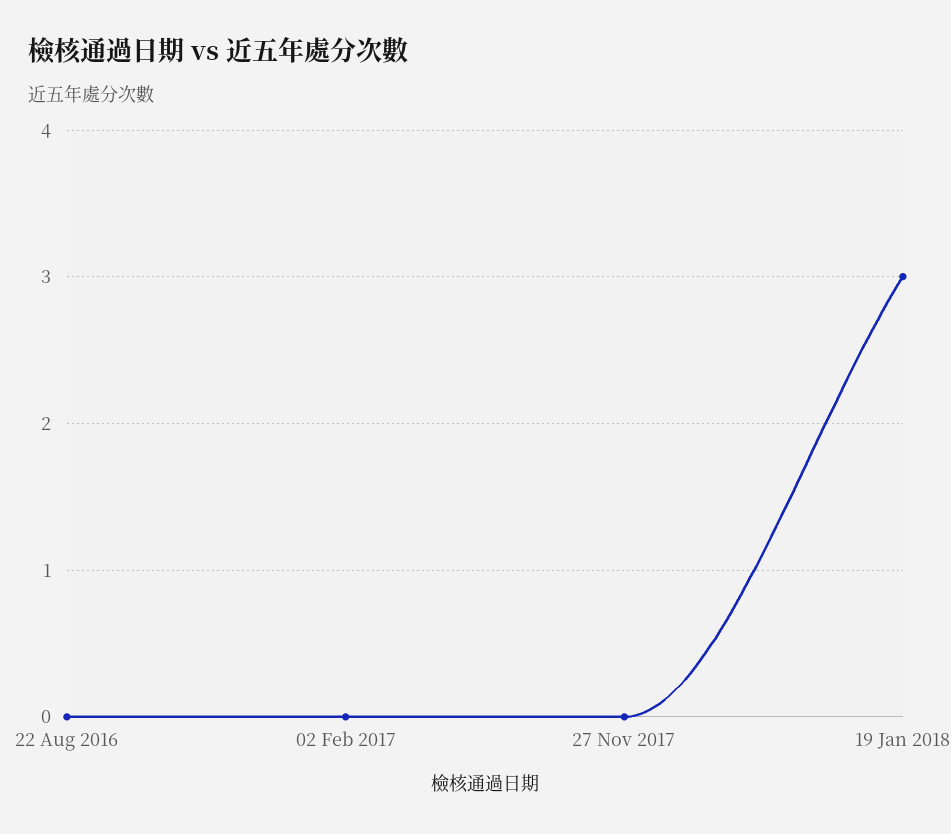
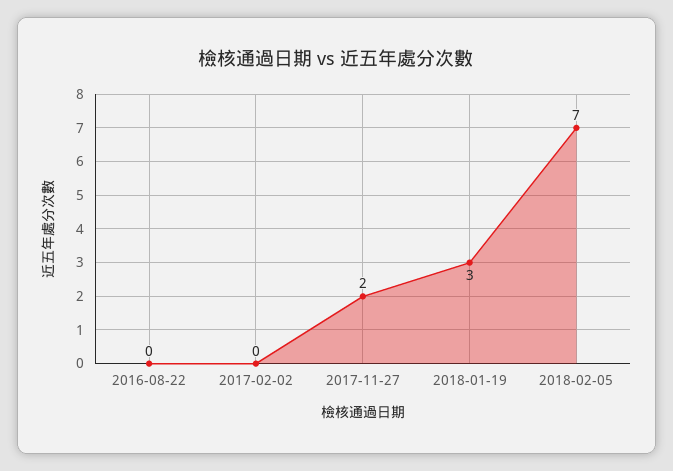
27 Nov 2017: 0 -> 2
2018-02-05: none -> 7

